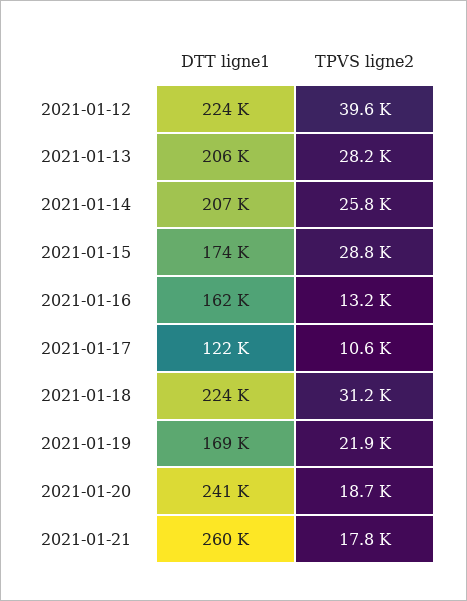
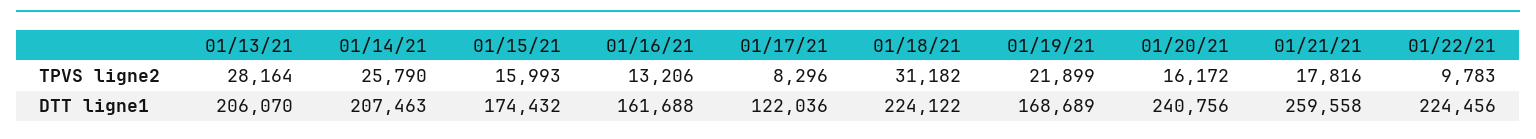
DTT ligne1, 2021-01-12: 224000 -> none
TPVS ligne2, 2021-01-12: 39600 -> none
TPVS ligne2, 2021-01-15: 28800 -> 15993
TPVS ligne2, 2021-01-17: 10600 -> 8296
TPVS ligne2, 2021-01-20: 18700 -> 16172
TPVS ligne2, 01/22/21: none -> 9783
DTT ligne1, 01/22/21: none -> 224456

